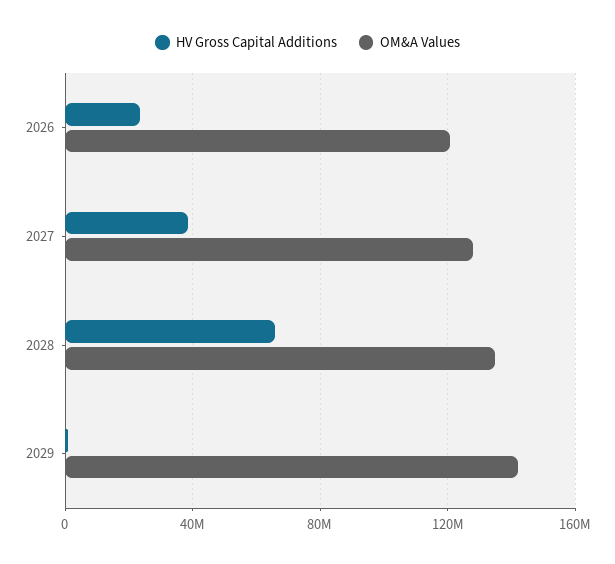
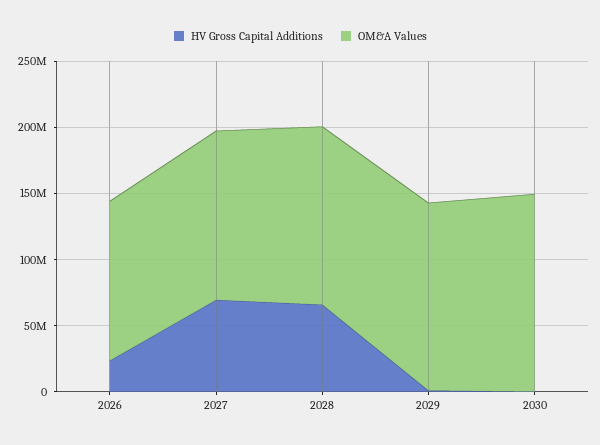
HV Gross Capital Additions, 2027: 40000000 -> 70000000
HV Gross Capital Additions, 2030: none -> 0
OM&A Values, 2030: none -> 150000000

